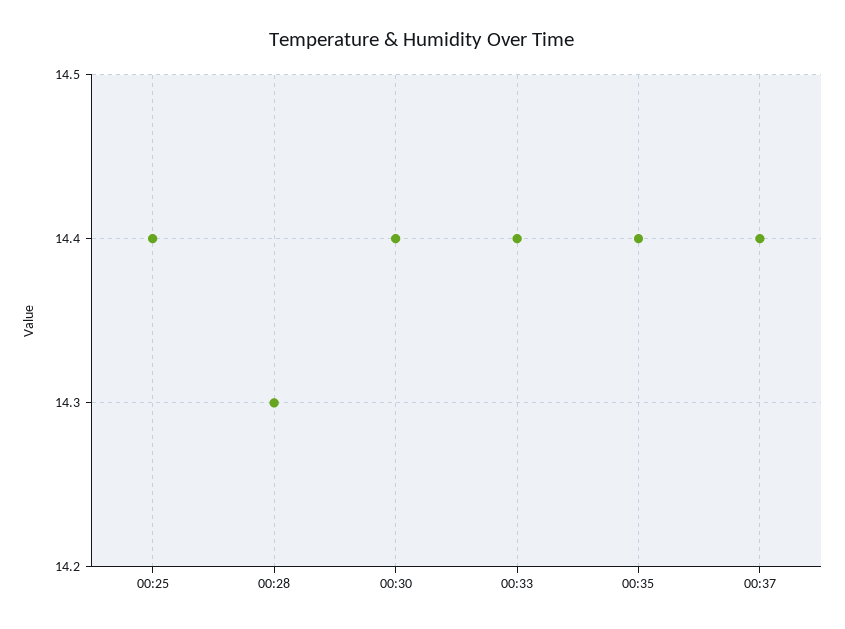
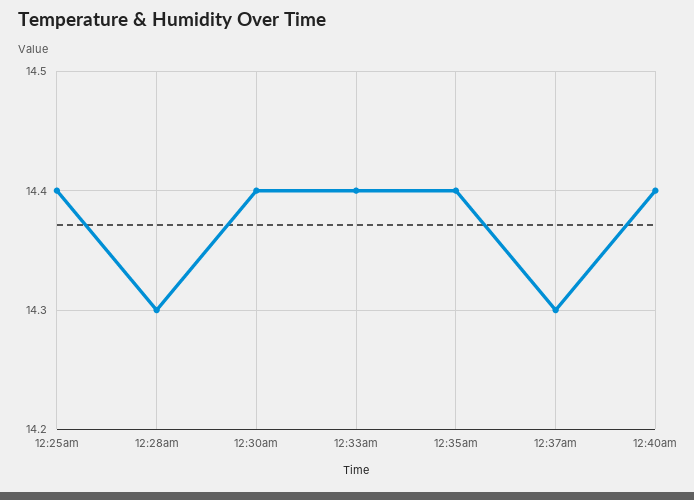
00:37: 14.4 -> 14.3
12:40am: none -> 14.4

